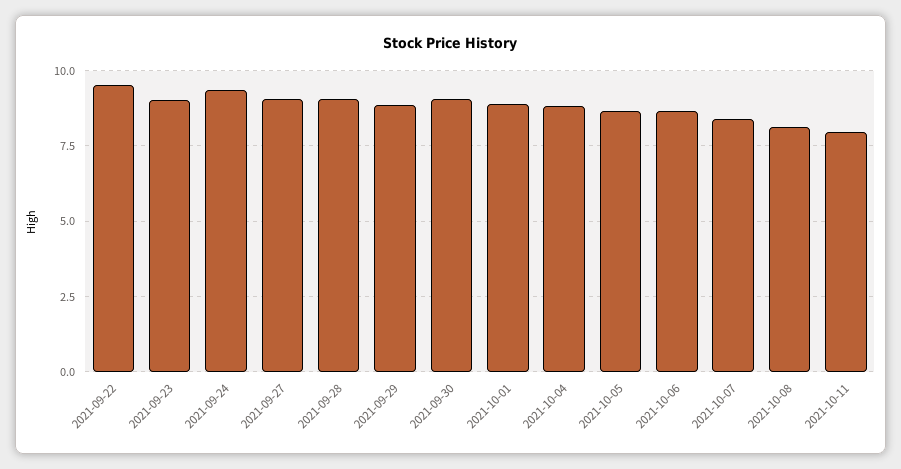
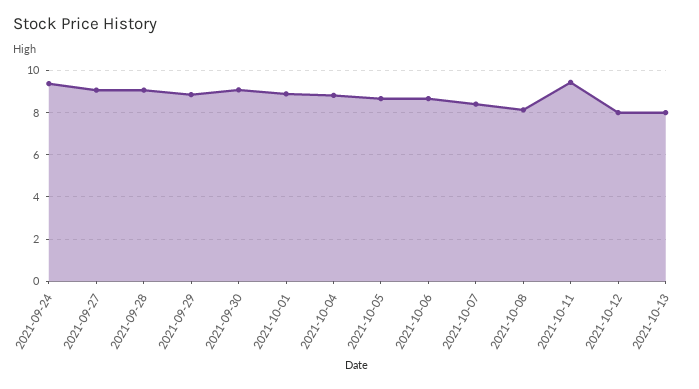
2021-09-22: 9.5 -> none
2021-09-23: 9 -> none
2021-10-11: 8 -> 9.5
2021-10-12: none -> 8
2021-10-13: none -> 8

